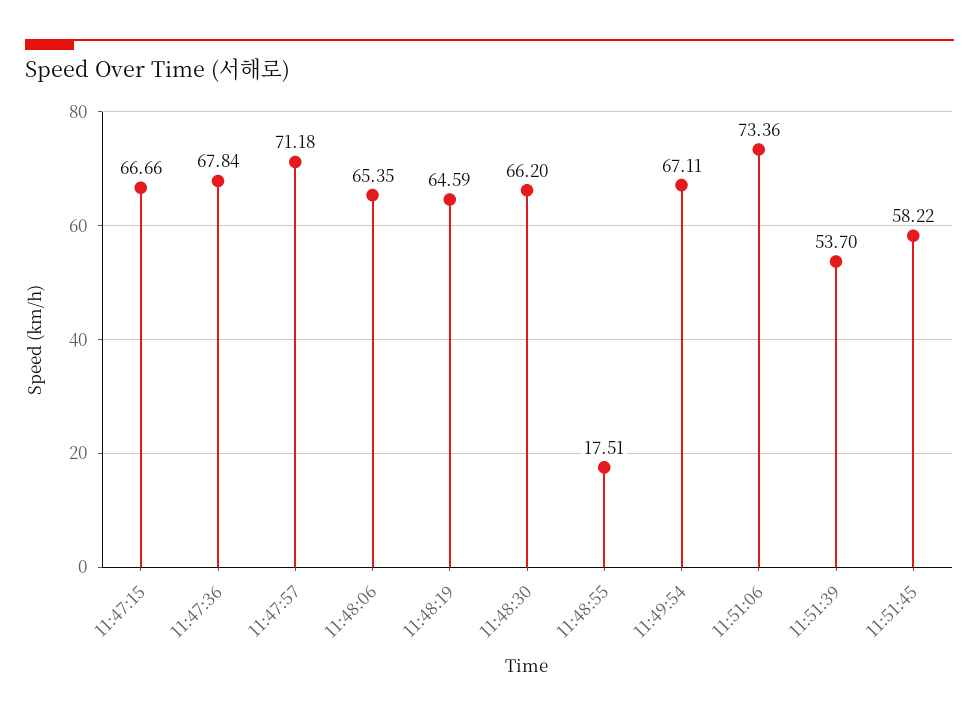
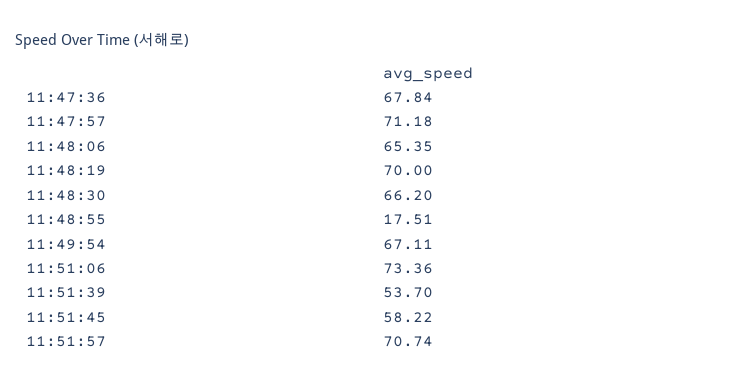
11:47:15: 66.66 -> none
11:48:19: 64.59 -> 70
11:51:57: none -> 70.74

